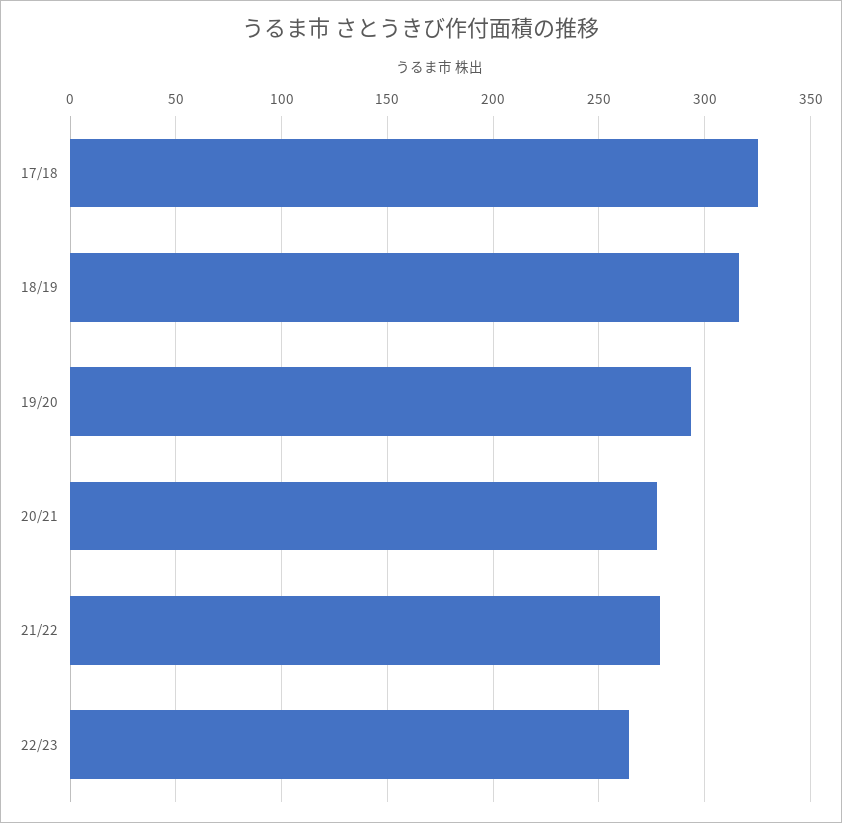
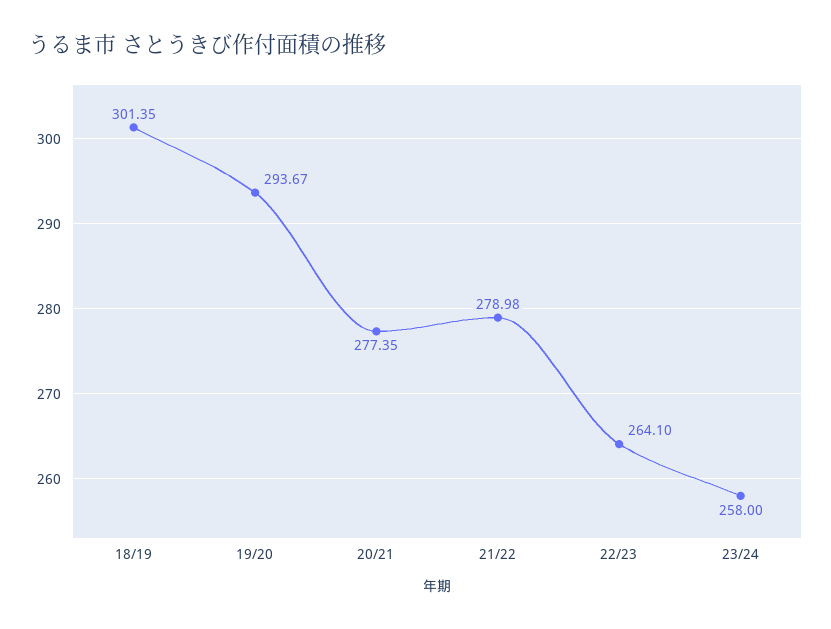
17/18: 325 -> none
18/19: 315 -> 301.35
23/24: none -> 258

